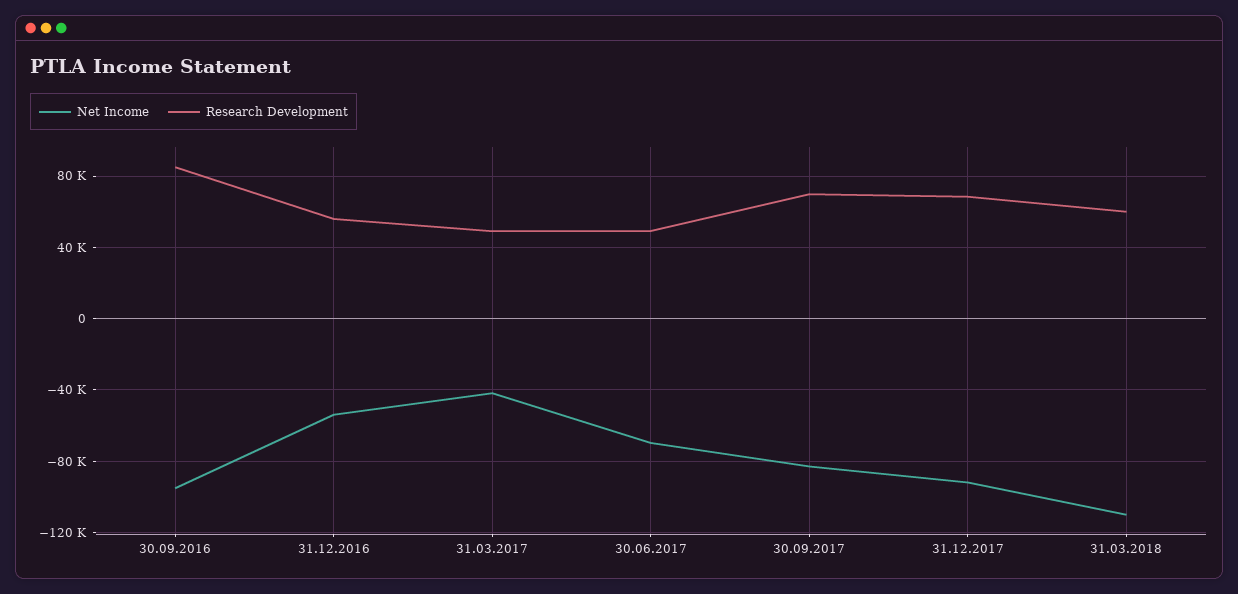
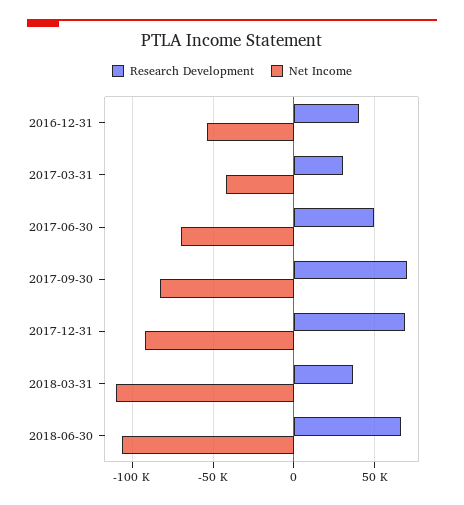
Net Income, 30.09.2016: -95000 -> none
Research Development, 30.09.2016: 85000 -> none
Research Development, 31.12.2016: 55000 -> 40000
Research Development, 31.03.2017: 50000 -> 30000
Research Development, 31.03.2018: 60000 -> 35000
Research Development, 2018-06-30: none -> 65000
Net Income, 2018-06-30: none -> -105000

